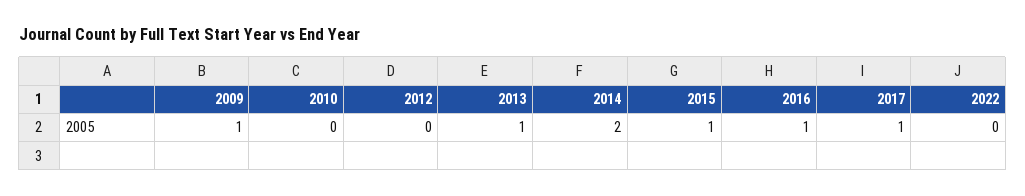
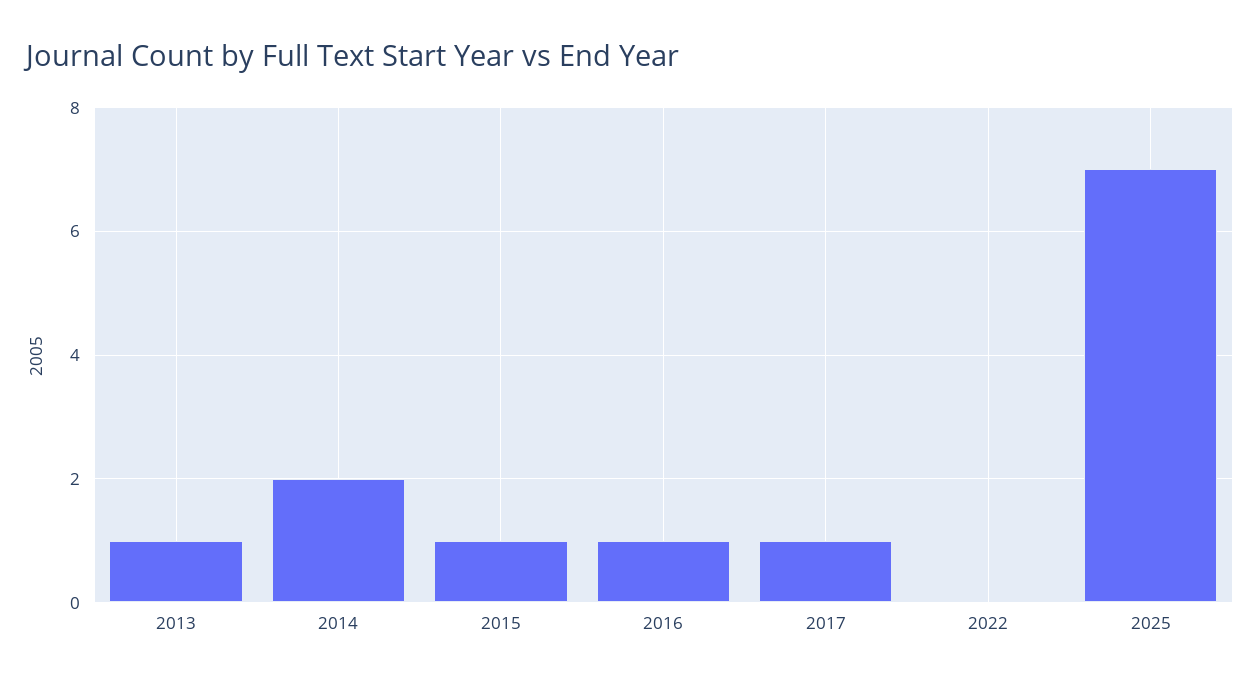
2009: 1 -> none
2010: 0 -> none
2012: 0 -> none
2025: none -> 7

